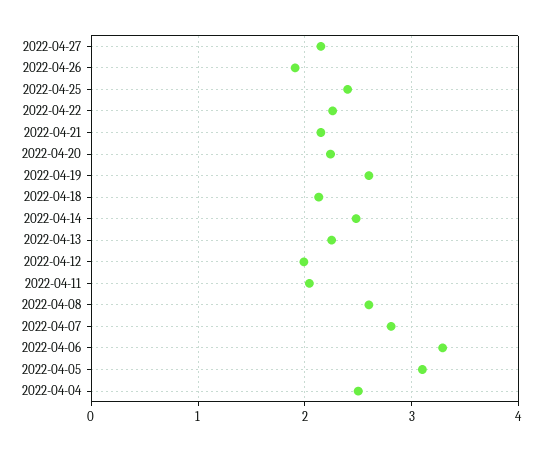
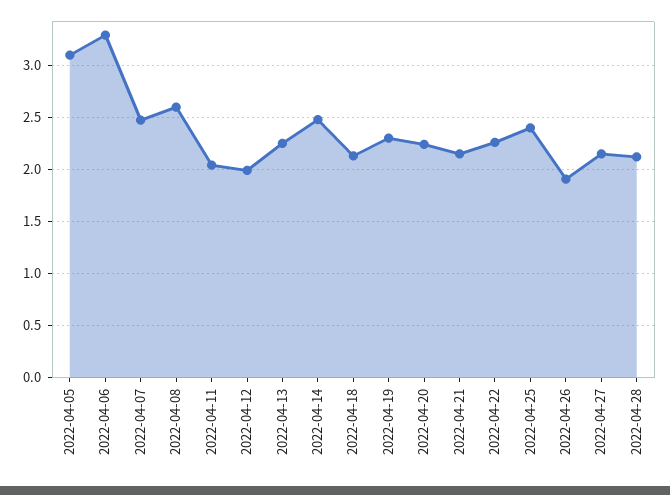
2022-04-19: 2.6 -> 2.3
2022-04-07: 2.8 -> 2.5
2022-04-04: 2.5 -> none
2022-04-28: none -> 2.1

